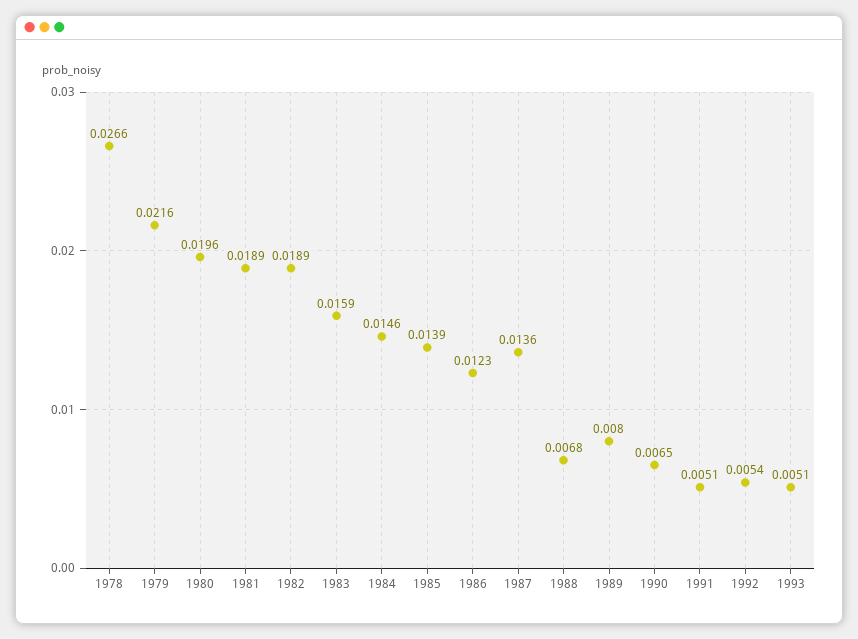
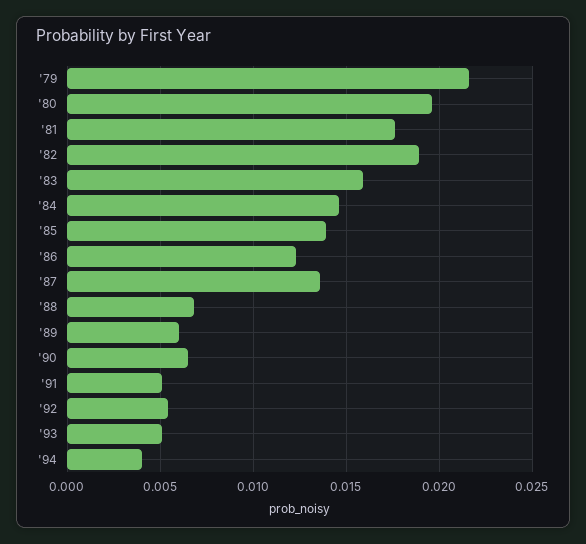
1978: 0.0266 -> none
1981: 0.0189 -> 0.0175
1989: 0.008 -> 0.006
'94: none -> 0.004

